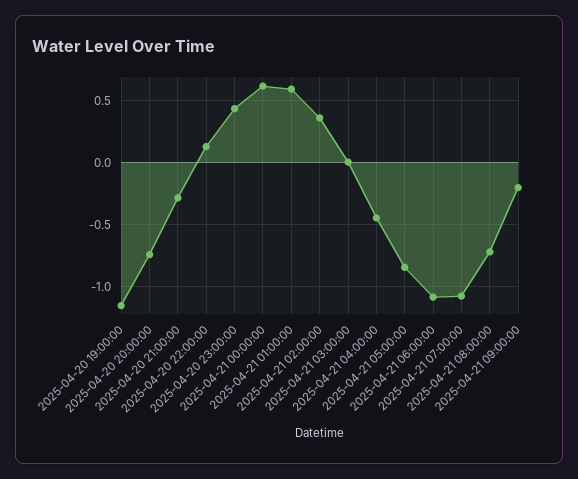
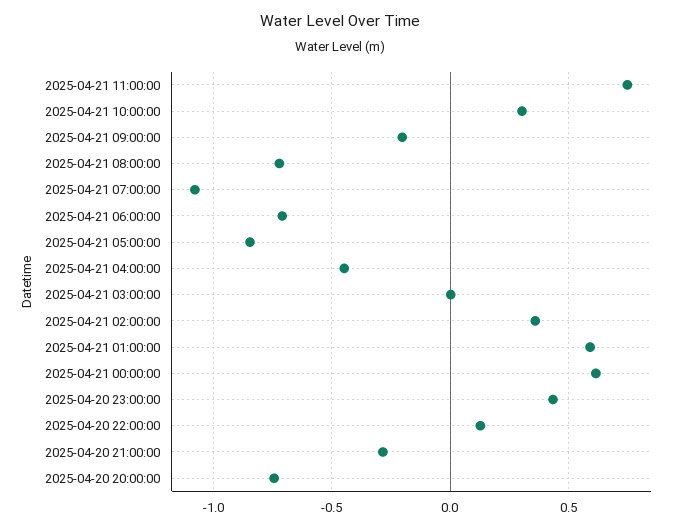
2025-04-20 19:00:00: -1.15 -> none
2025-04-21 06:00:00: -1.1 -> -0.7
2025-04-21 11:00:00: none -> 0.75
2025-04-21 10:00:00: none -> 0.3

